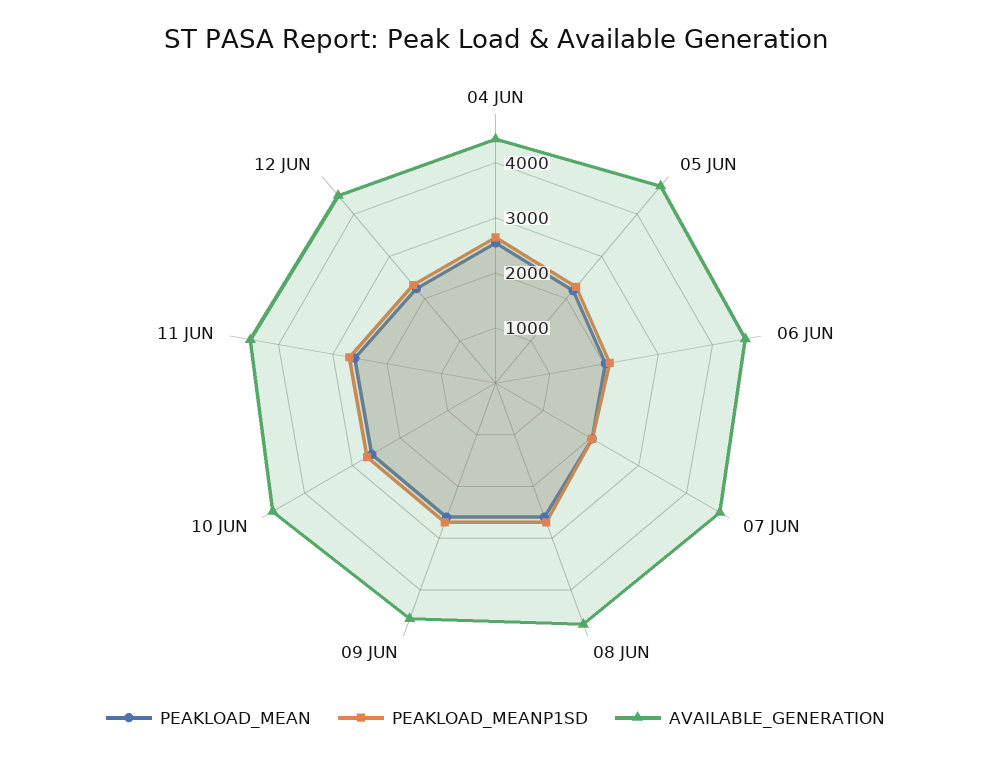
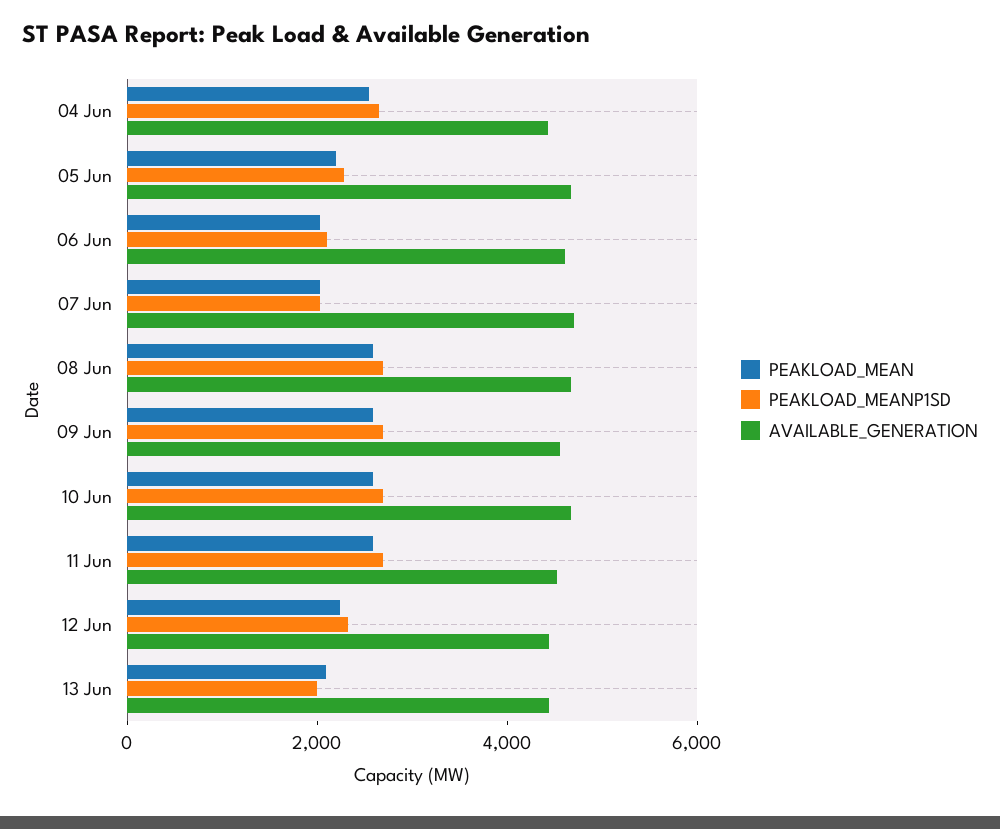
PEAKLOAD_MEAN, 13 Jun: none -> 2000
PEAKLOAD_MEANP1SD, 13 Jun: none -> 2000
AVAILABLE_GENERATION, 13 Jun: none -> 4500

